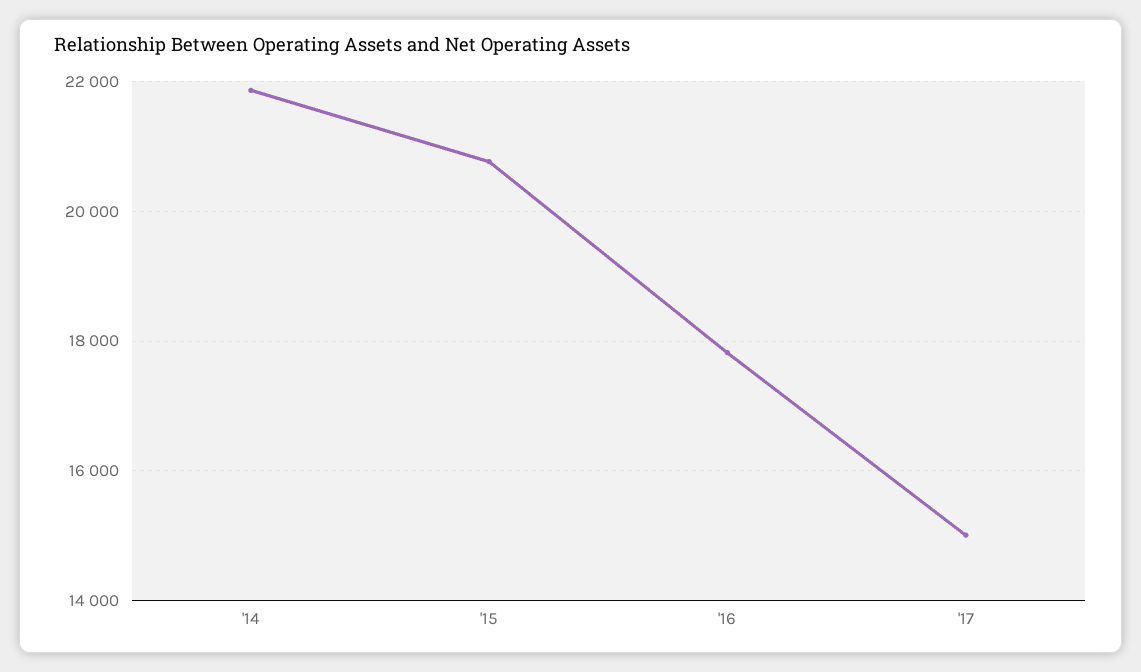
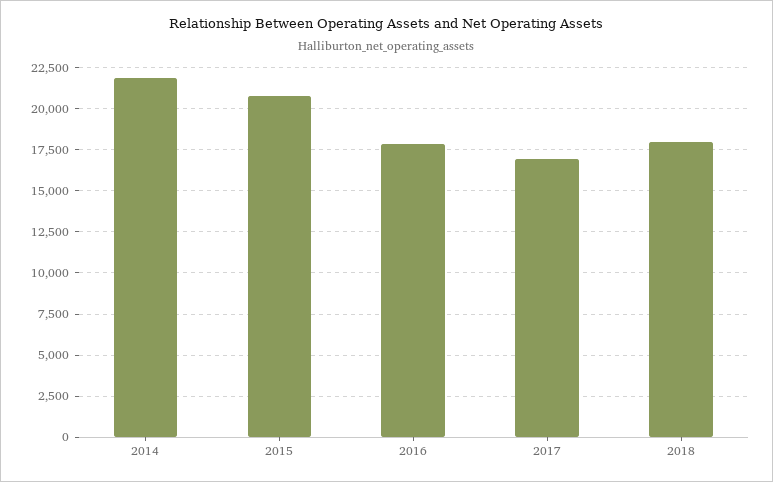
'17: 15000 -> 17000
2018: none -> 18000

